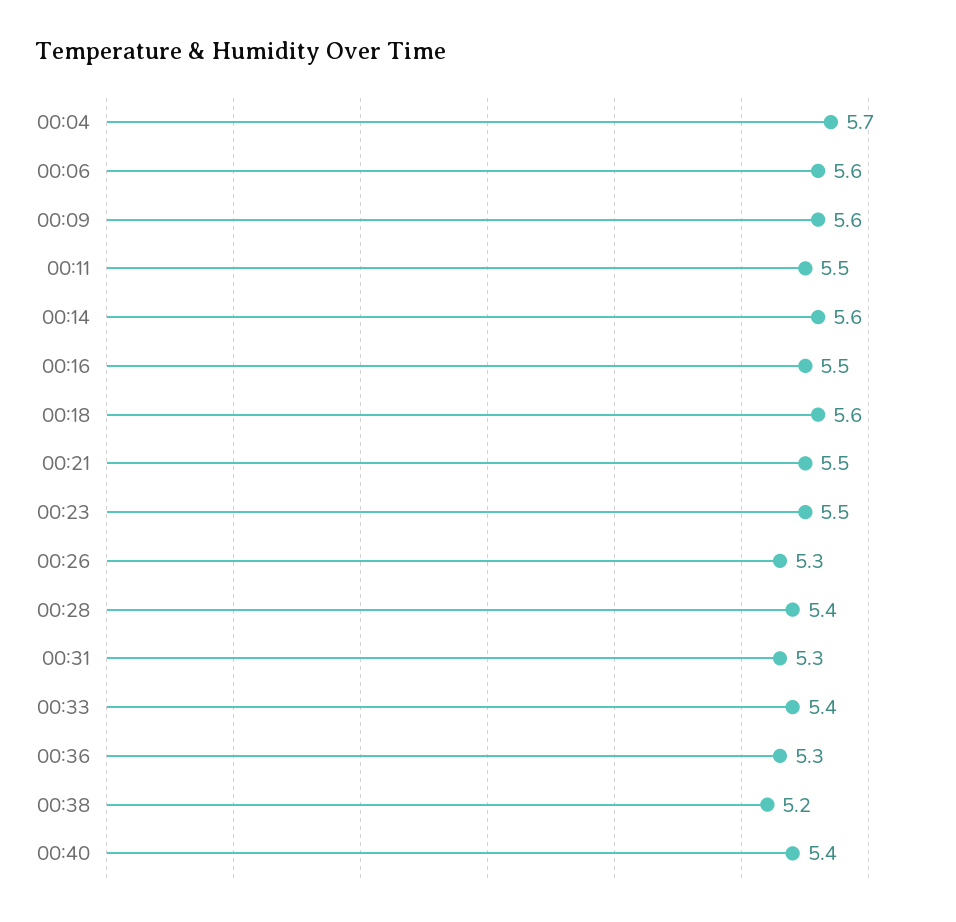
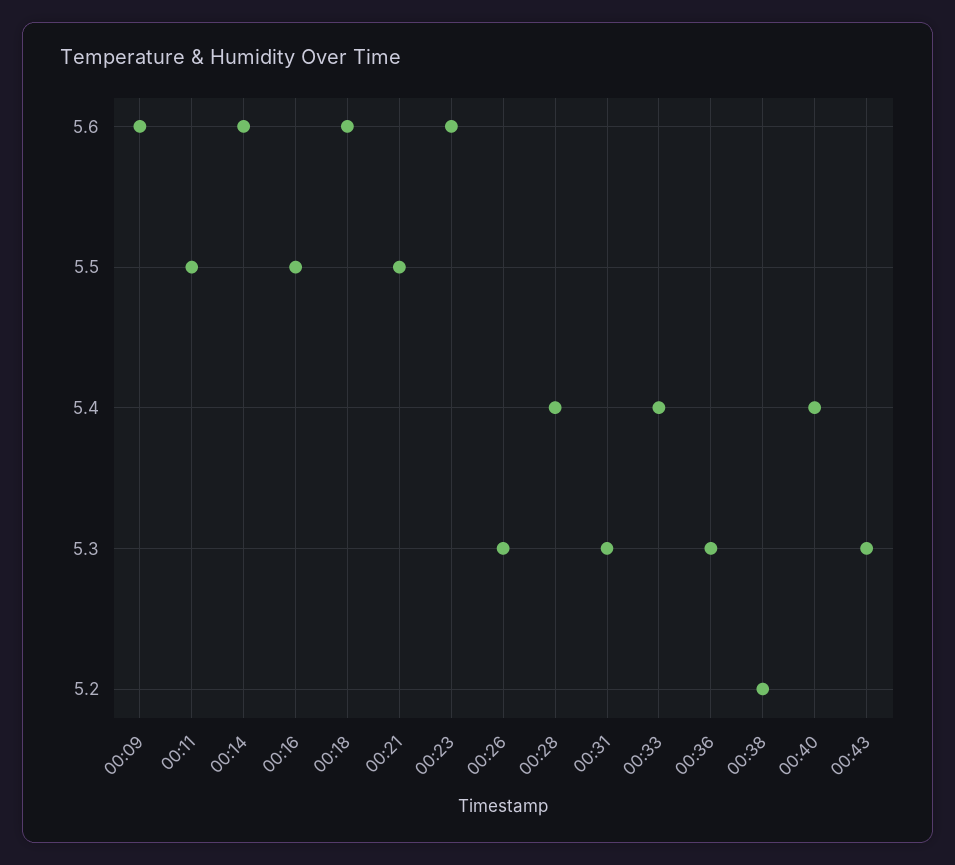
00:04: 5.7 -> none
00:06: 5.6 -> none
00:23: 5.5 -> 5.6
00:43: none -> 5.3

